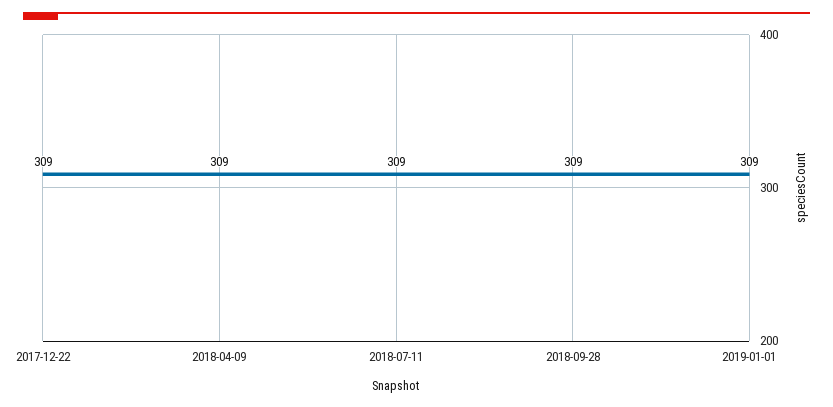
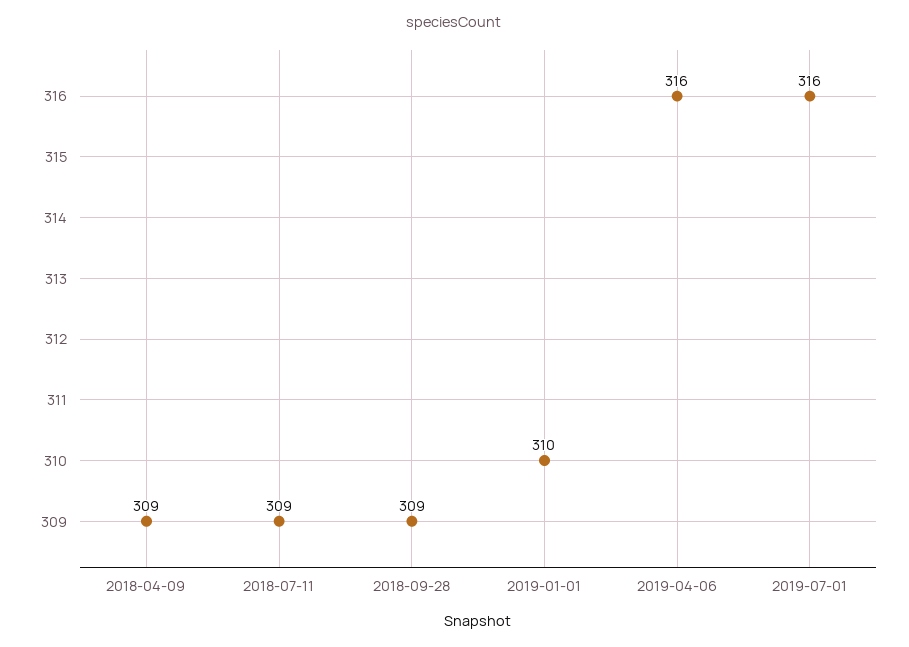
2017-12-22: 309 -> none
2019-01-01: 309 -> 310
2019-04-06: none -> 316
2019-07-01: none -> 316

